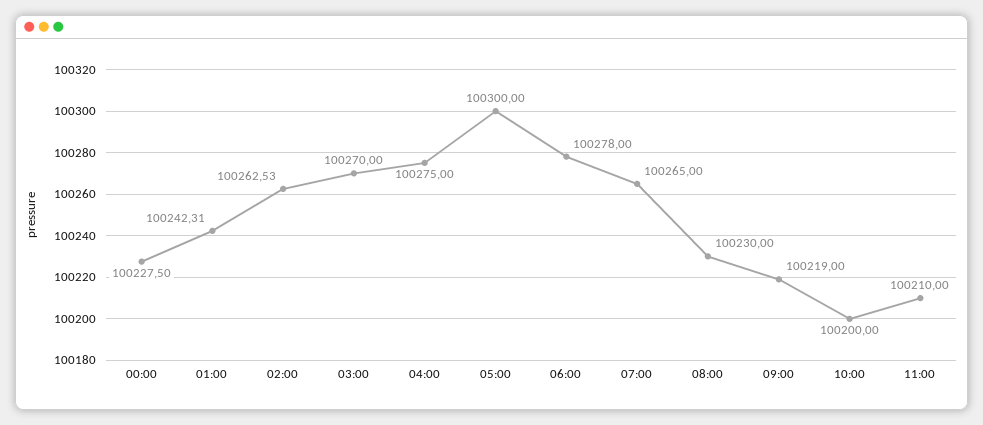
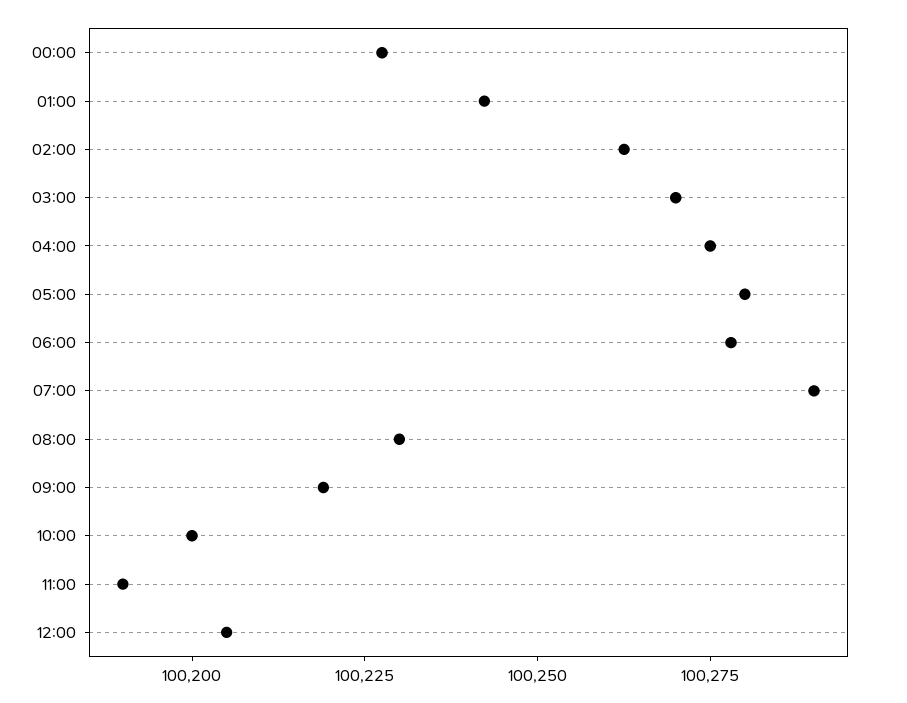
05:00: 100300 -> 100280
07:00: 100265 -> 100290
11:00: 100210 -> 100190
12:00: none -> 100205

